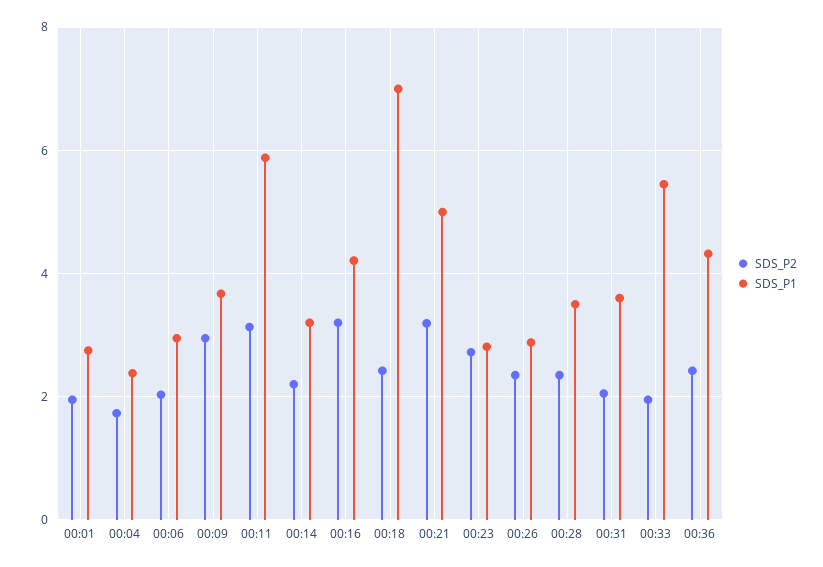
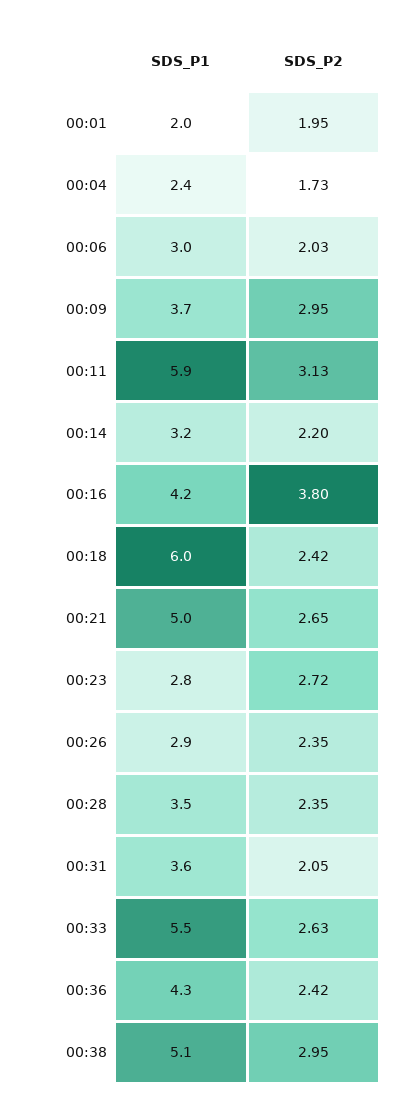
SDS_P1, 00:01: 2.8 -> 2
SDS_P2, 00:16: 3.2 -> 3.8
SDS_P1, 00:18: 7 -> 6
SDS_P2, 00:21: 3.2 -> 2.65
SDS_P2, 00:33: 2 -> 2.63
SDS_P1, 00:38: none -> 5.1
SDS_P2, 00:38: none -> 2.95

